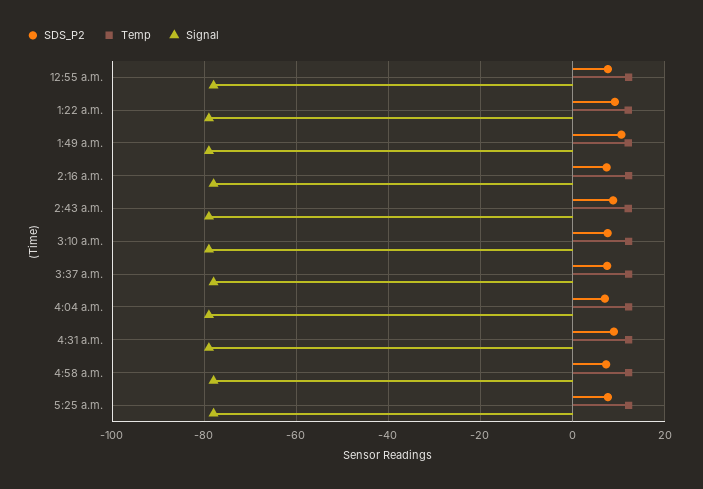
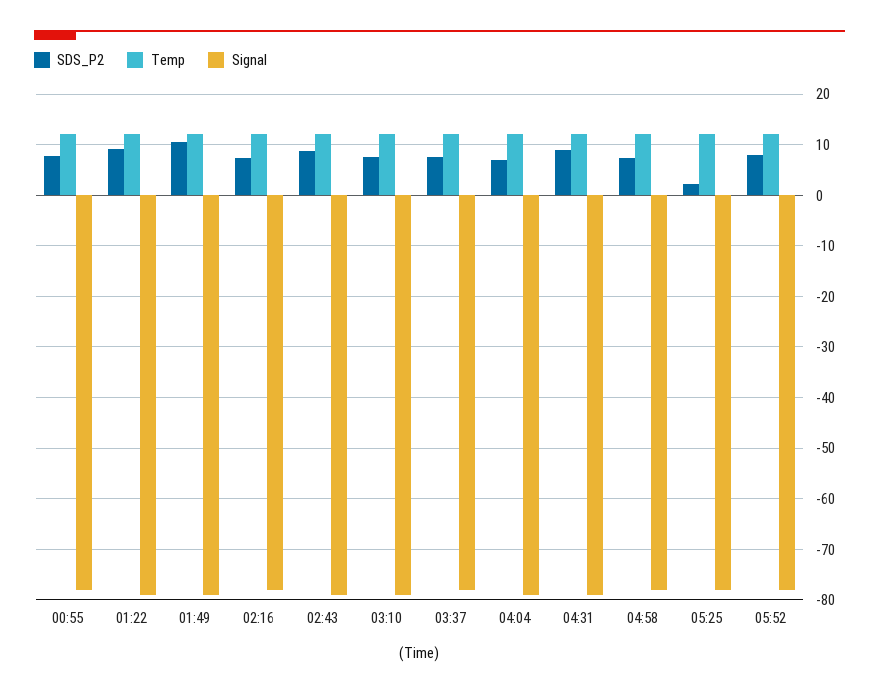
SDS_P2, 5:25 a.m.: 8 -> 2
SDS_P2, 05:52: none -> 8
Temp, 05:52: none -> 12
Signal, 05:52: none -> -78

